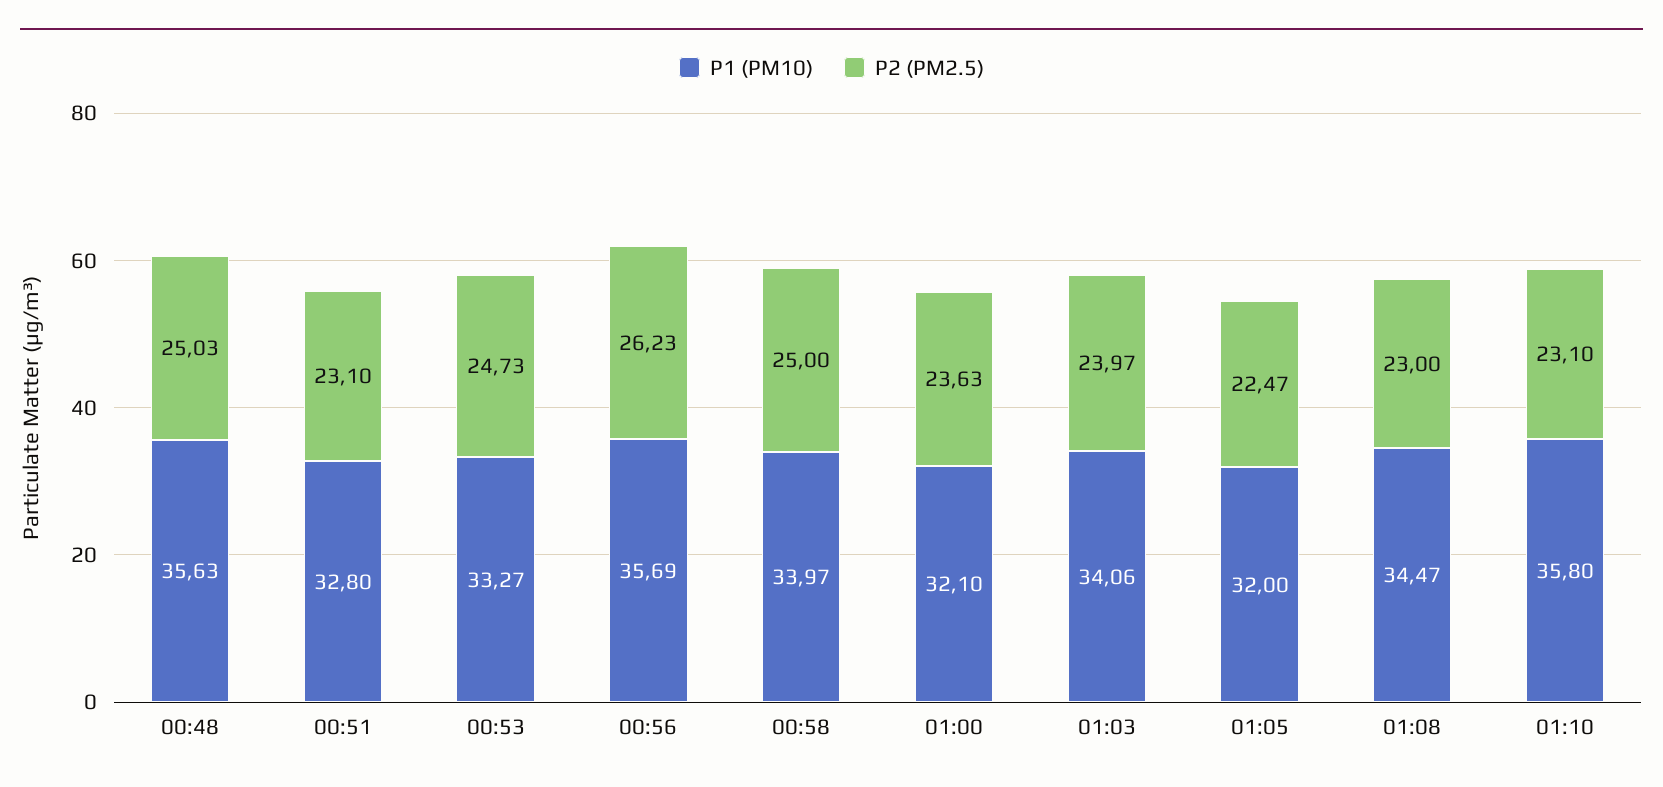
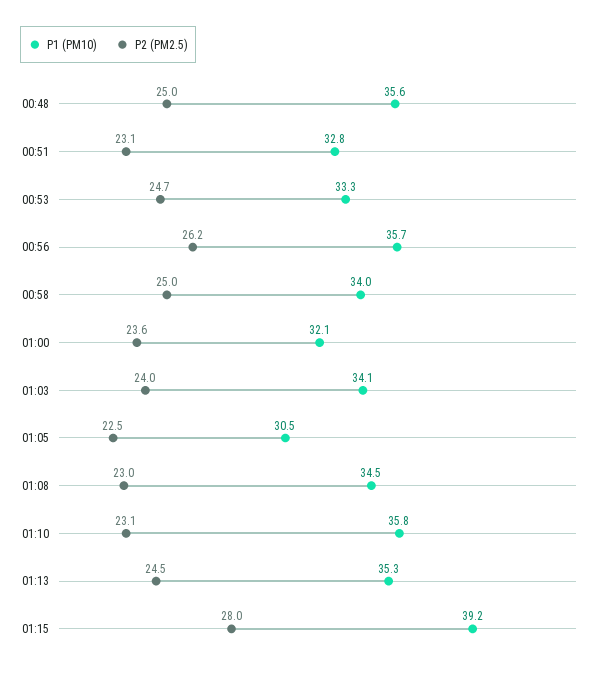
P1 (PM10), 01:05: 32 -> 30.5
P1 (PM10), 01:13: none -> 35.3
P2 (PM2.5), 01:13: none -> 24.5
P1 (PM10), 01:15: none -> 39.2
P2 (PM2.5), 01:15: none -> 28

